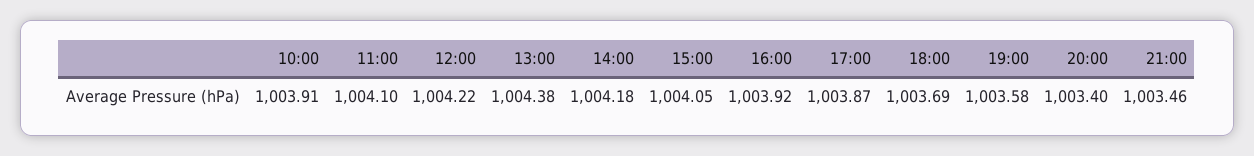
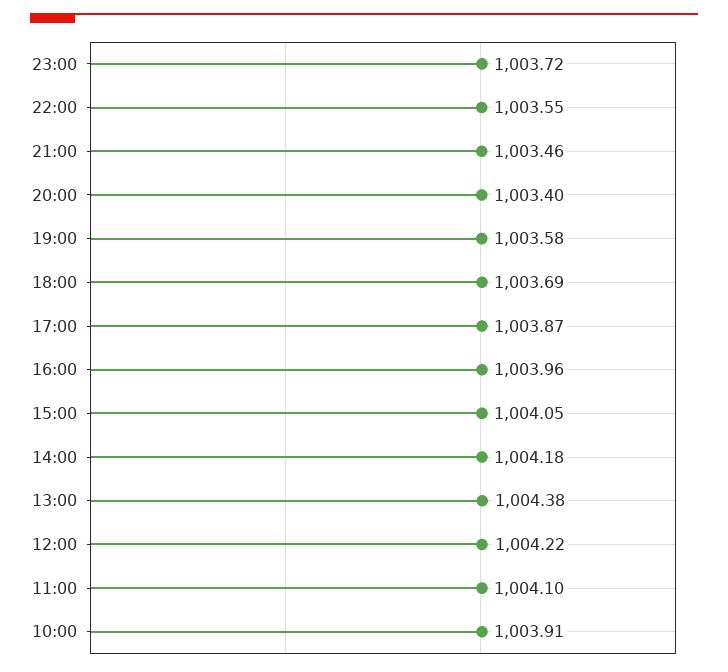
16:00: 1003.92 -> 1003.96
23:00: none -> 1003.72
22:00: none -> 1003.55

